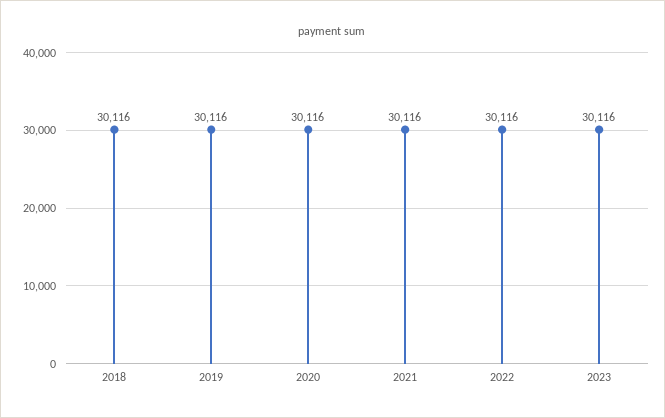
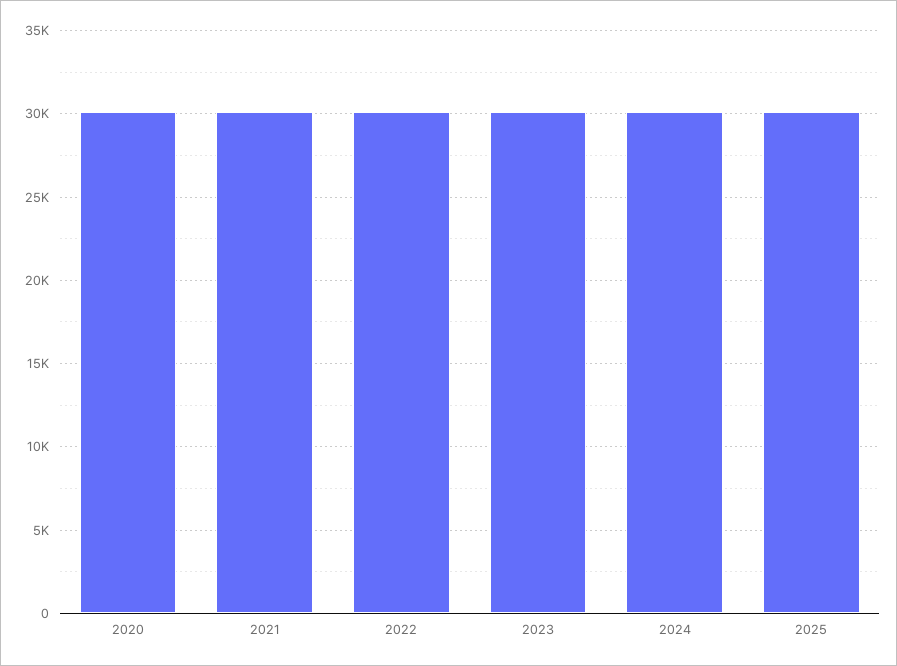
2018: 30116 -> none
2019: 30116 -> none
2024: none -> 30000
2025: none -> 30000

